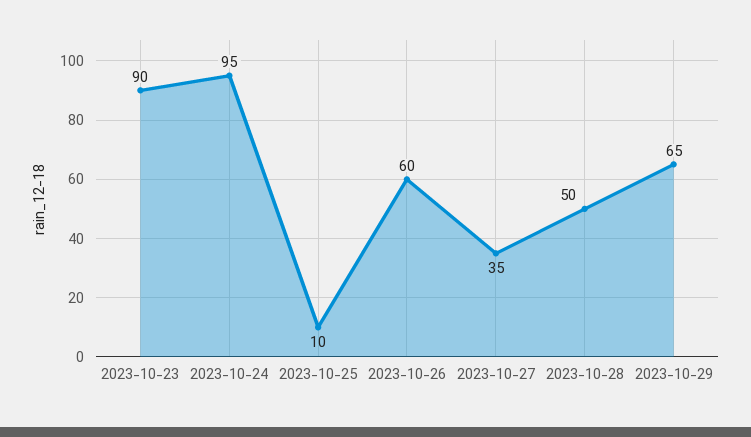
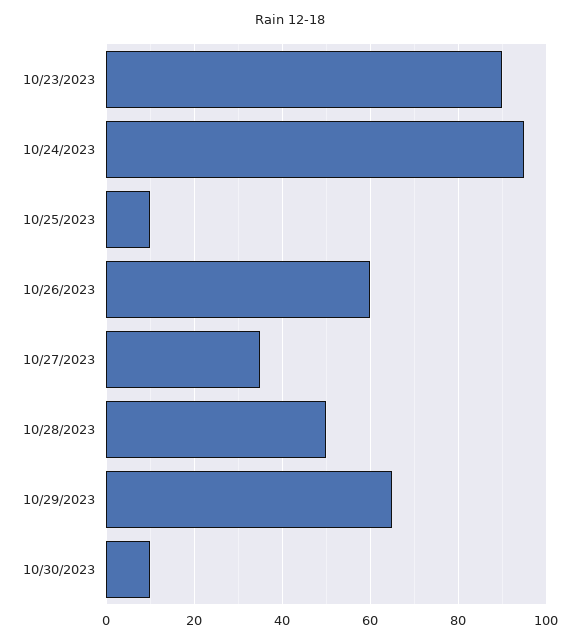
10/30/2023: none -> 10

